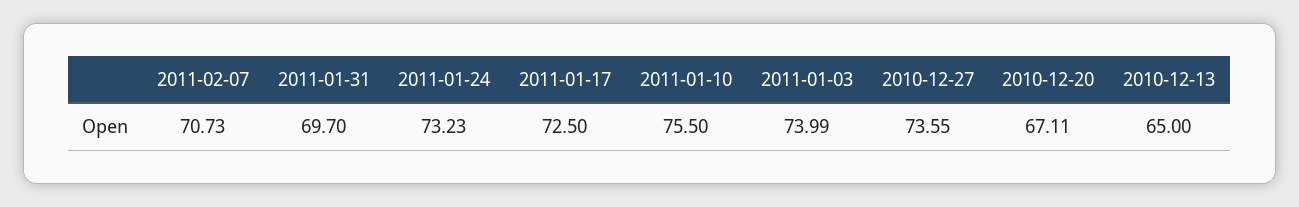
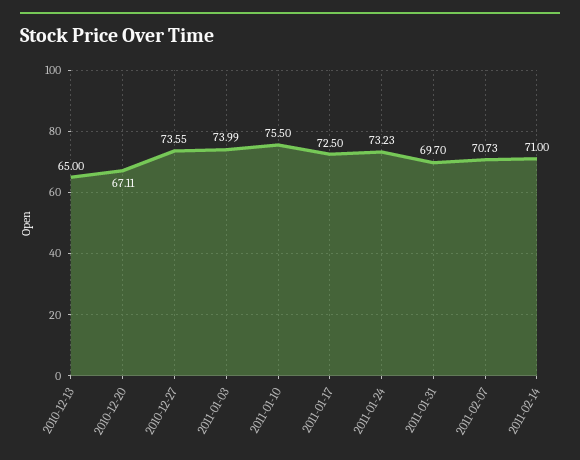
2011-02-14: none -> 71

